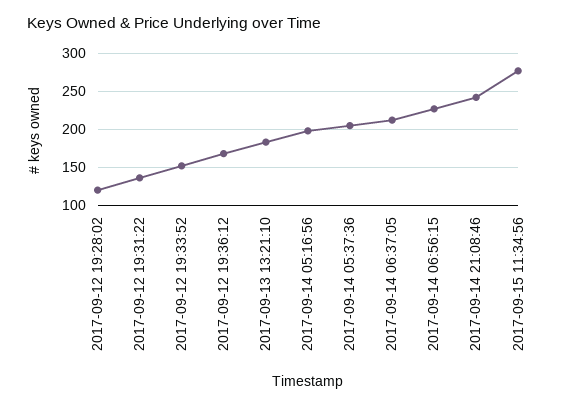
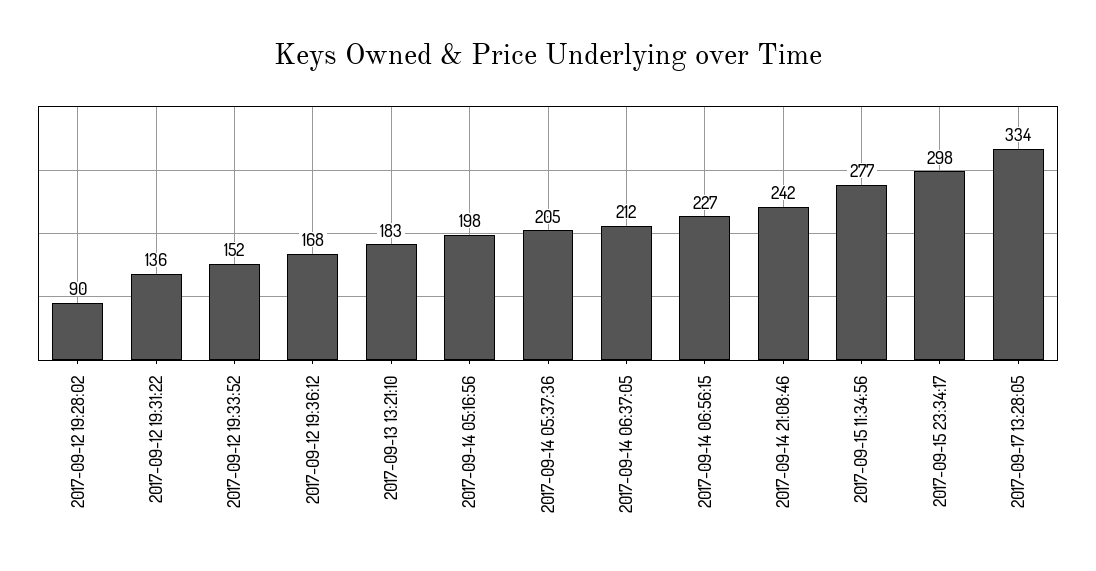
2017-09-12 19:28:02: 120 -> 90
2017-09-15 23:34:17: none -> 298
2017-09-17 13:28:05: none -> 334

